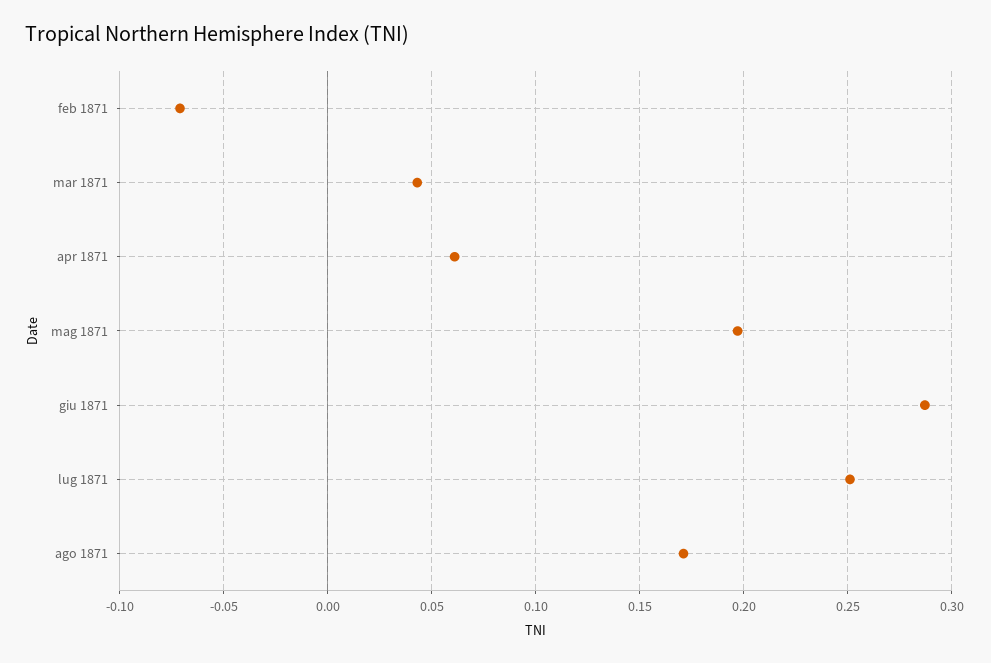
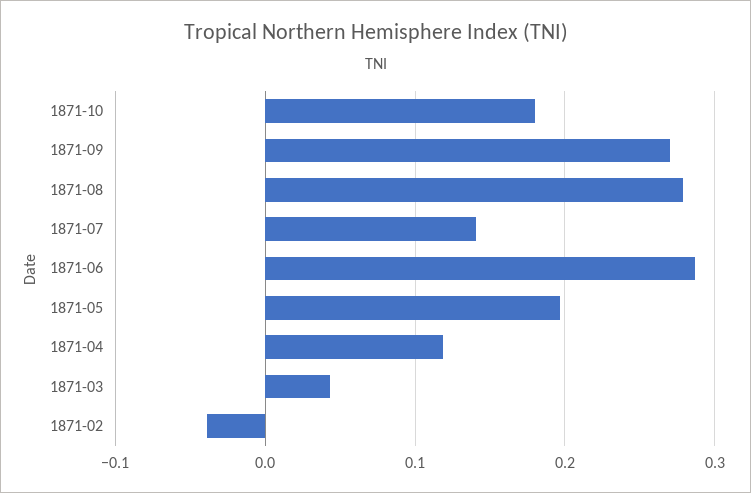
feb 1871: -0.07 -> -0.04
apr 1871: 0.06 -> 0.12
lug 1871: 0.25 -> 0.14
ago 1871: 0.17 -> 0.28
1871-10: none -> 0.18
1871-09: none -> 0.27

